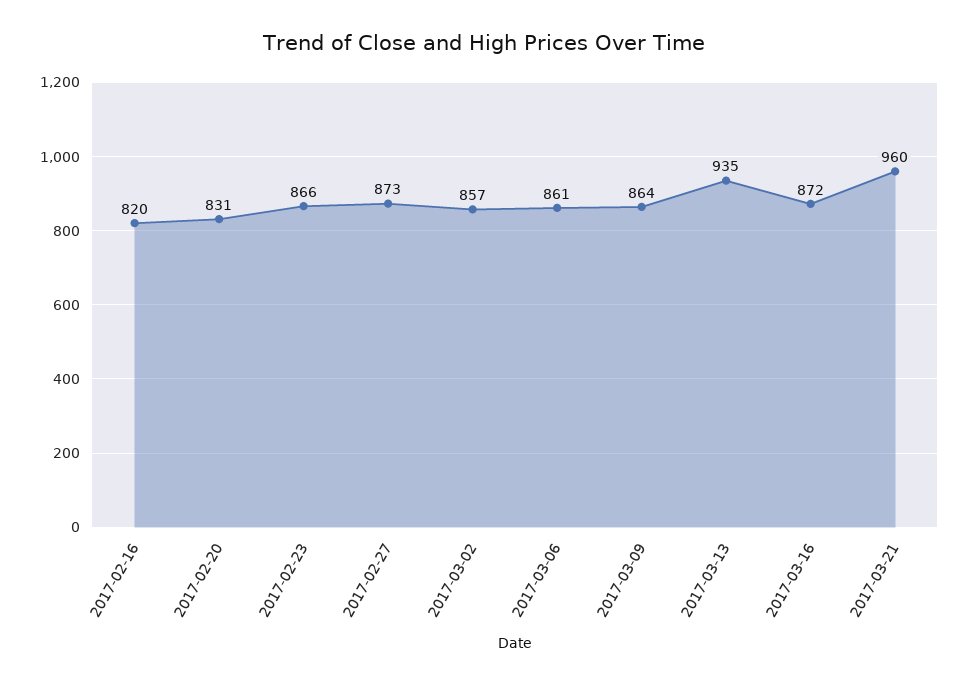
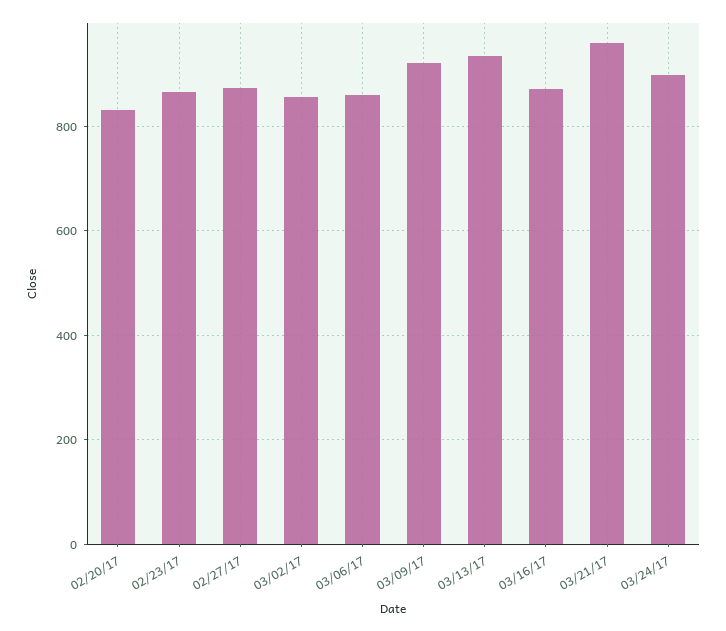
2017-02-16: 820 -> none
2017-03-09: 864 -> 920
03/24/17: none -> 900

